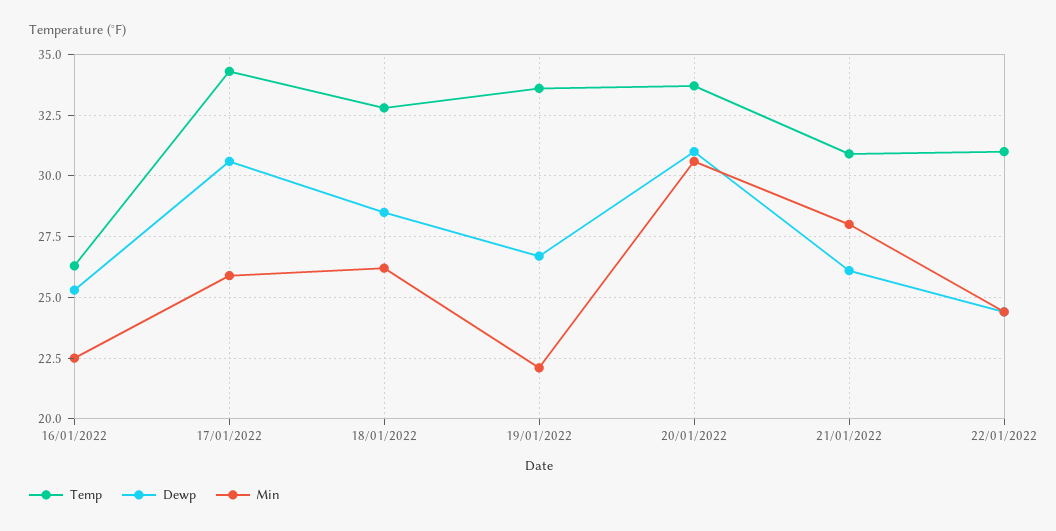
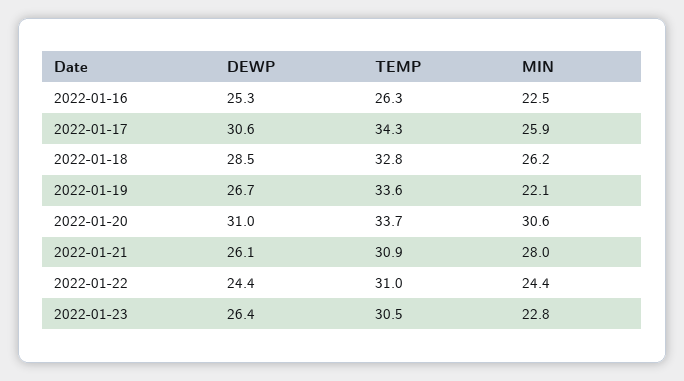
Dewp, 2022-01-23: none -> 26.4
Temp, 2022-01-23: none -> 30.5
Min, 2022-01-23: none -> 22.8

